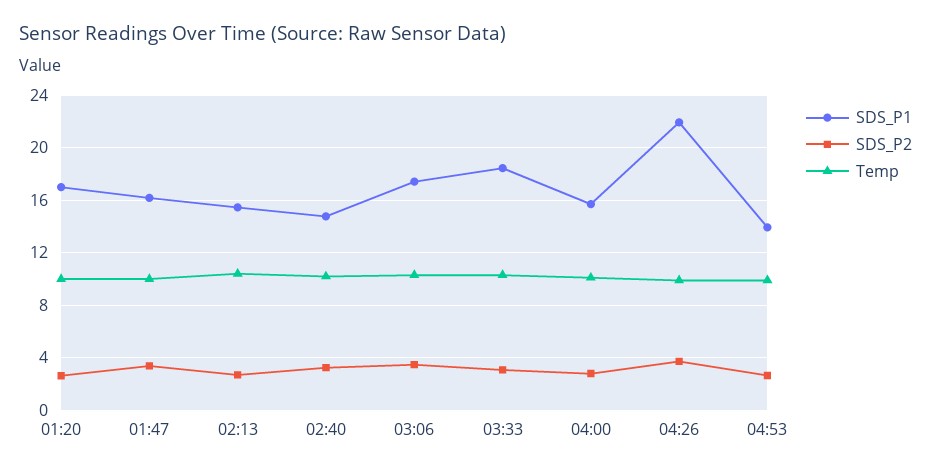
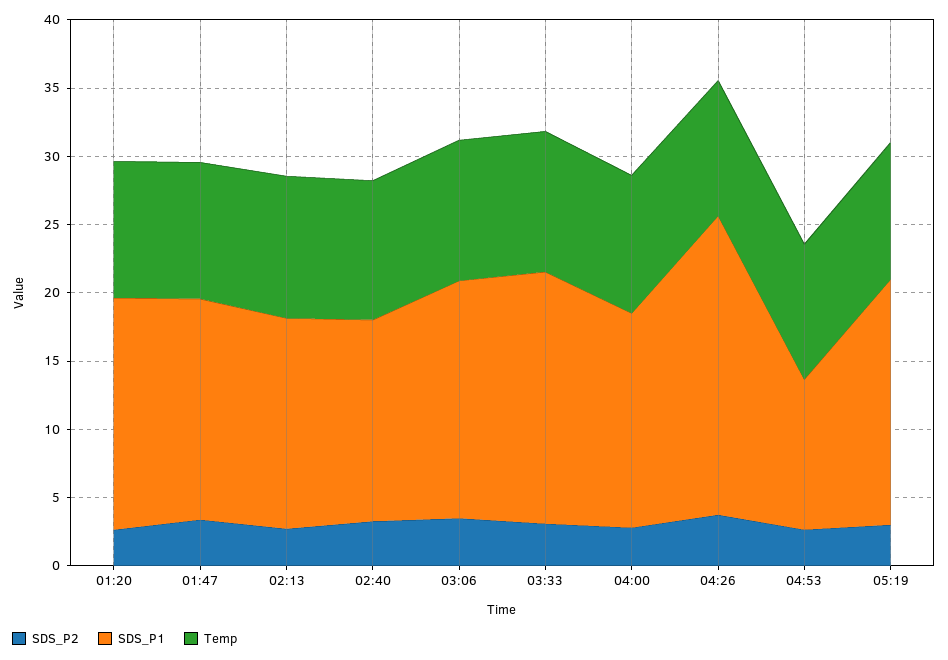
SDS_P1, 04:53: 14 -> 11
SDS_P2, 05:19: none -> 3
SDS_P1, 05:19: none -> 18
Temp, 05:19: none -> 10

